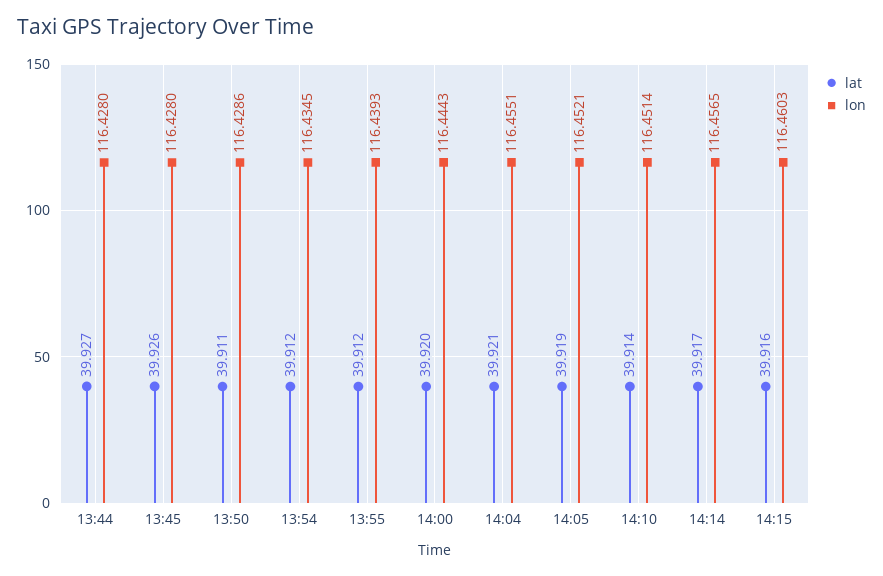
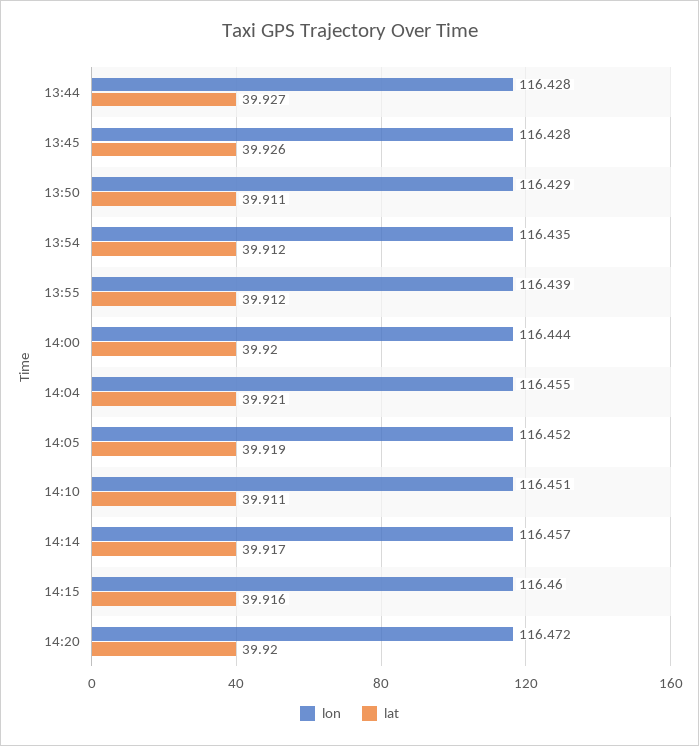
lat, 14:10: 39.914 -> 39.911
lon, 14:20: none -> 116.472
lat, 14:20: none -> 39.92

